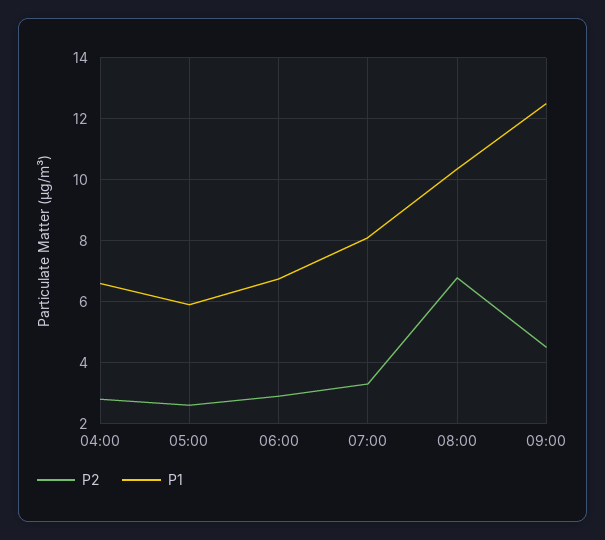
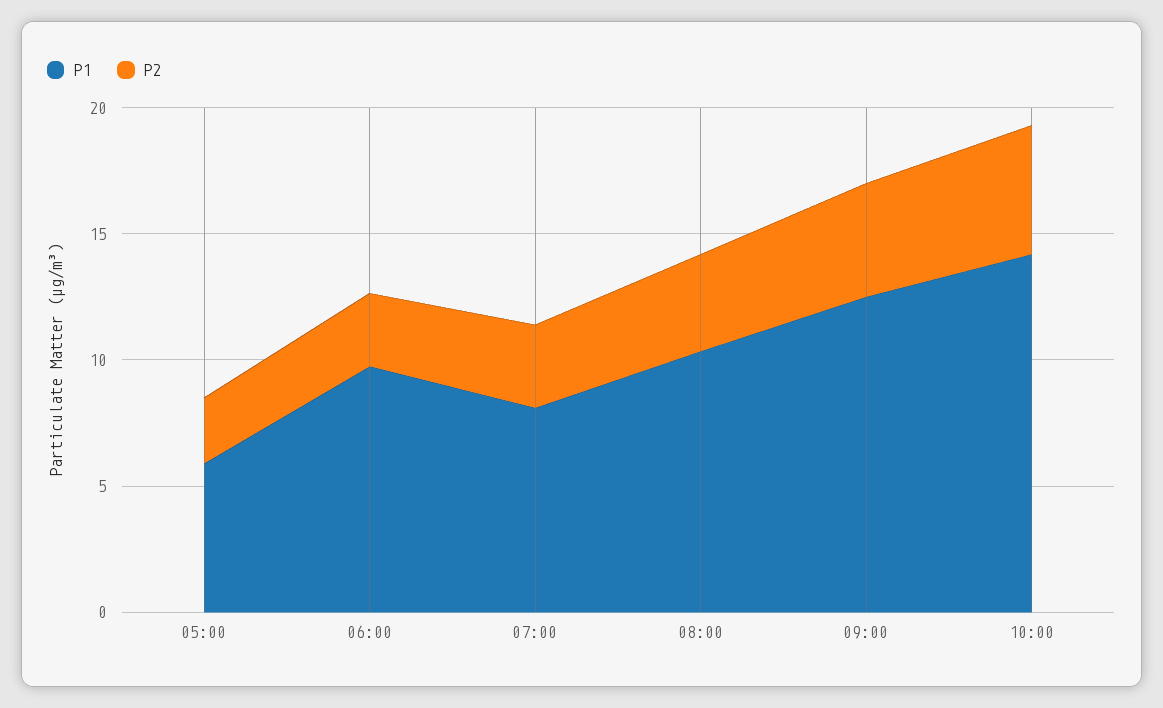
P2, 04:00: 2.8 -> none
P1, 04:00: 6.6 -> none
P1, 06:00: 6.8 -> 10
P2, 08:00: 6.8 -> 4
P1, 10:00: none -> 14
P2, 10:00: none -> 5

